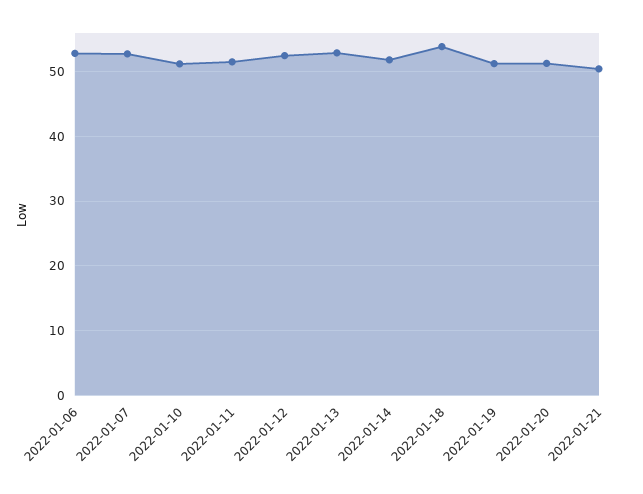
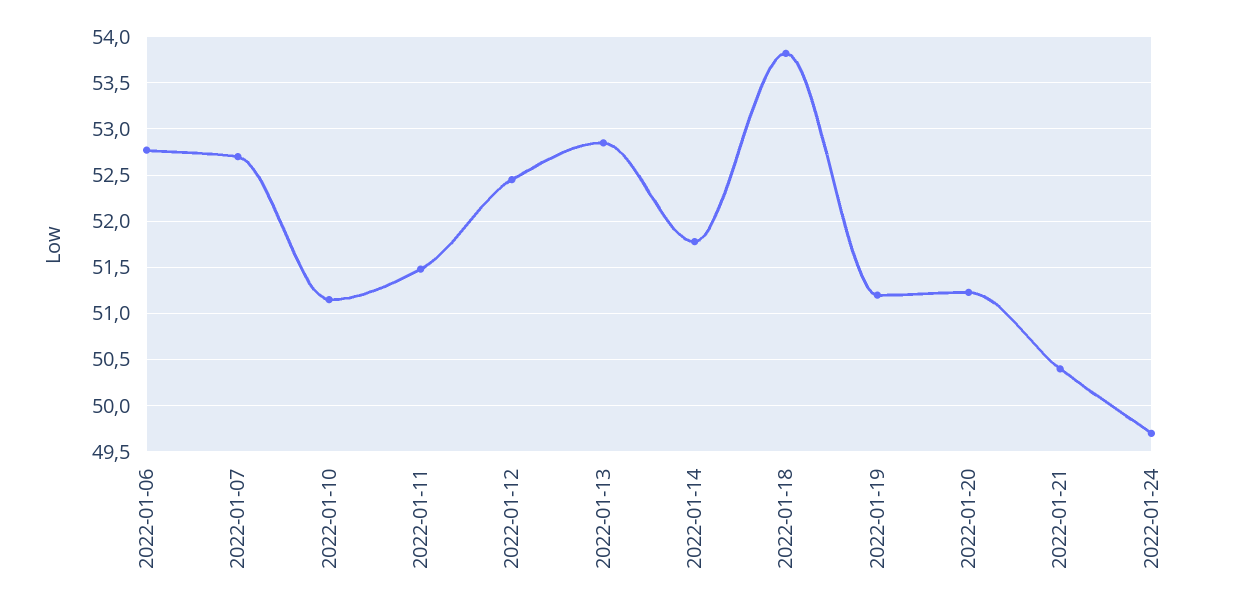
2022-01-24: none -> 49.7

